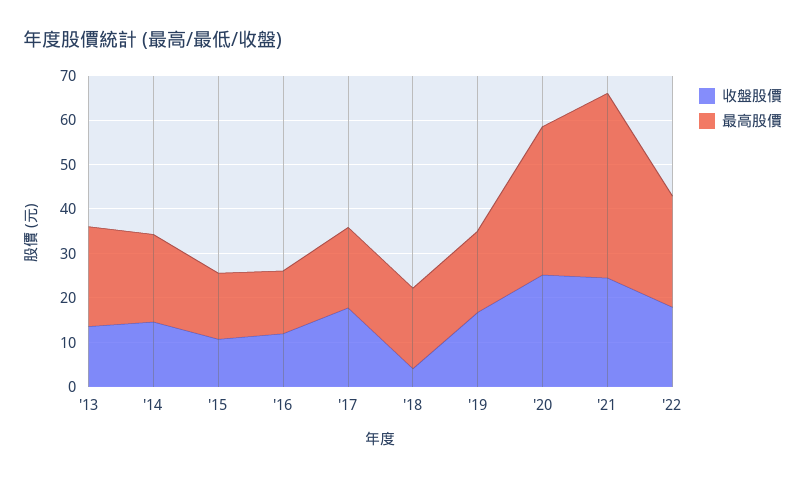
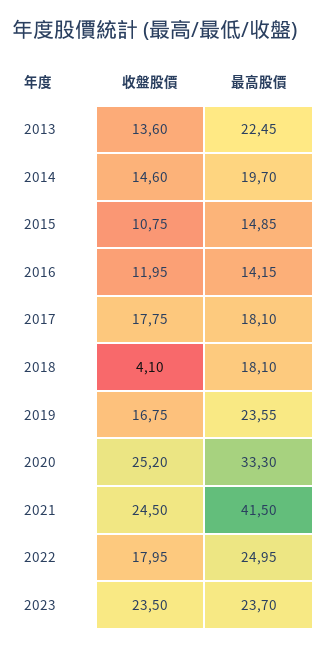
最高股價, '19: 18 -> 23.55
收盤股價, 2023: none -> 23.5
最高股價, 2023: none -> 23.7

